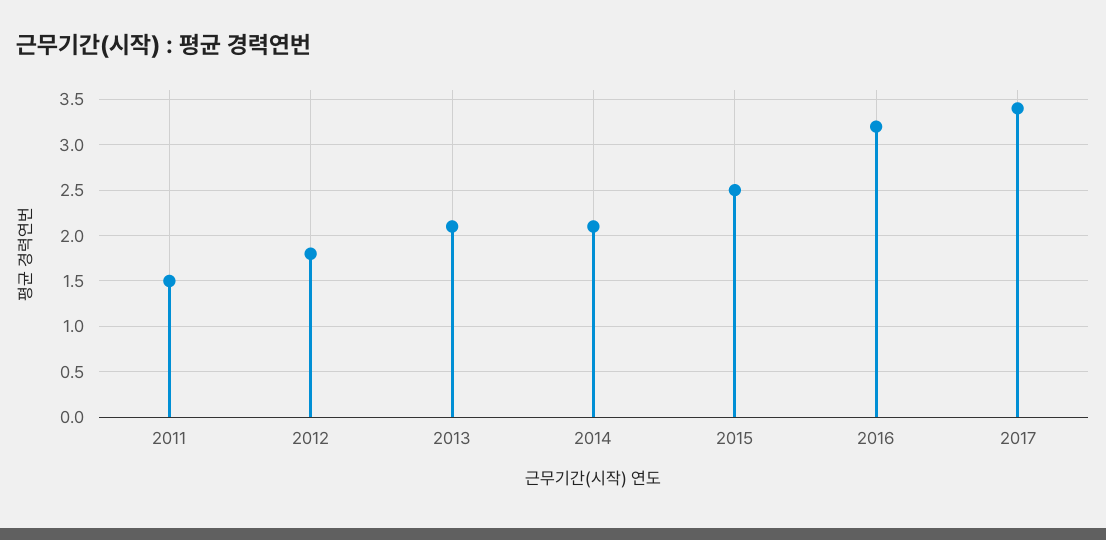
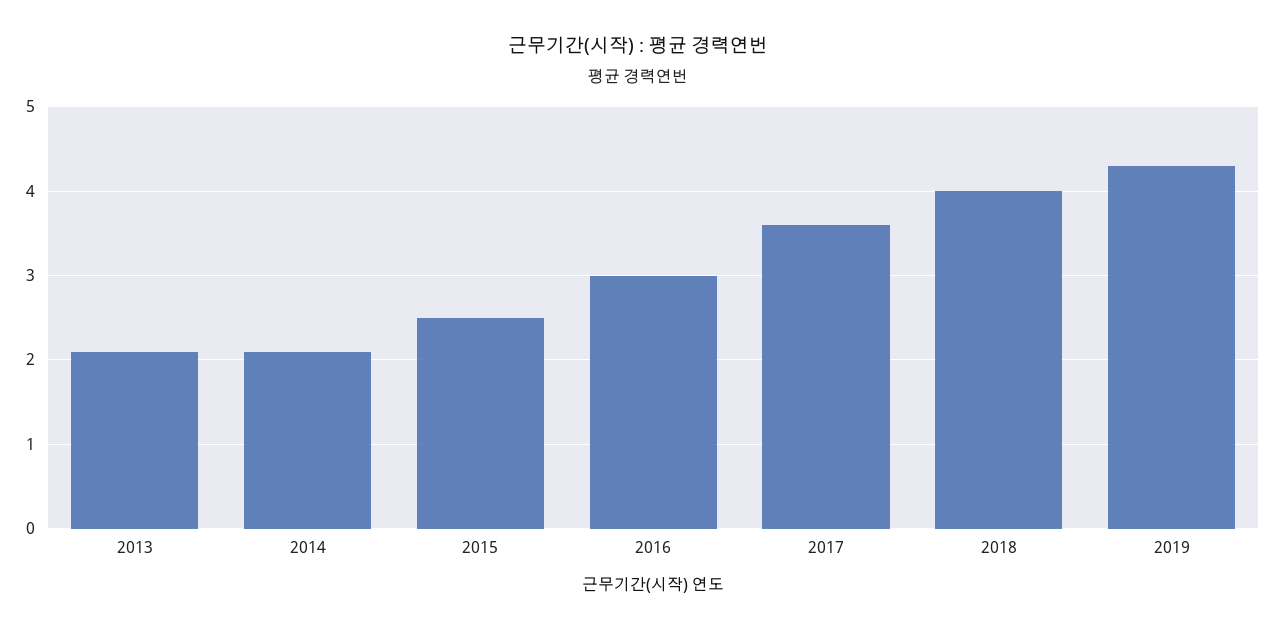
2011: 1.5 -> none
2012: 1.8 -> none
2016: 3.2 -> 3
2017: 3.4 -> 3.6
2018: none -> 4
2019: none -> 4.3

